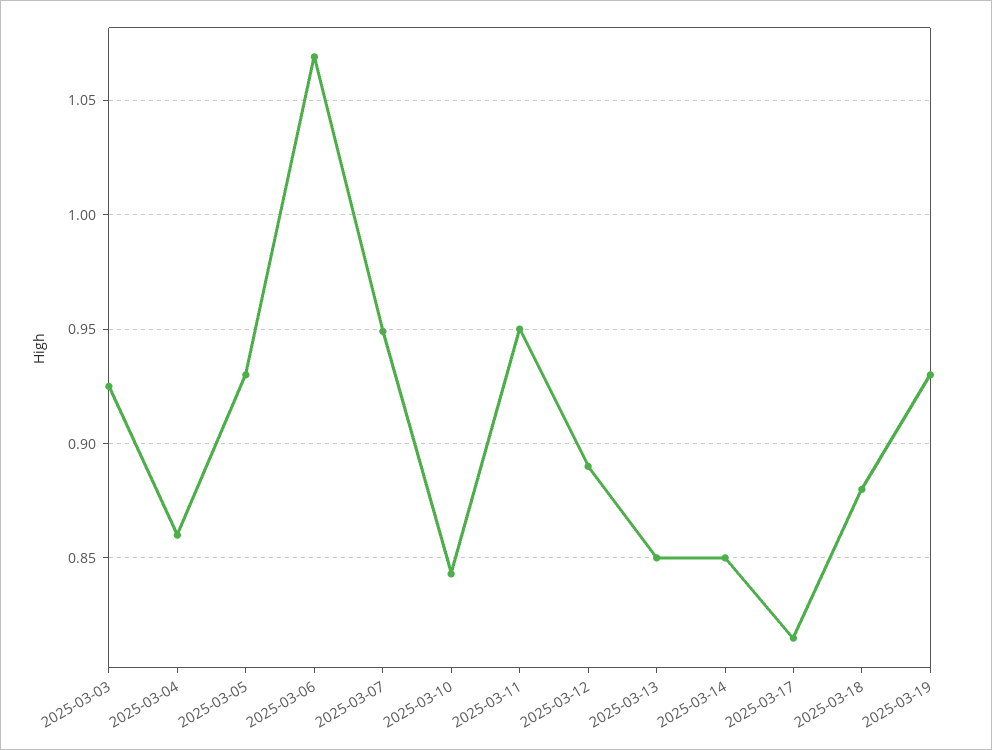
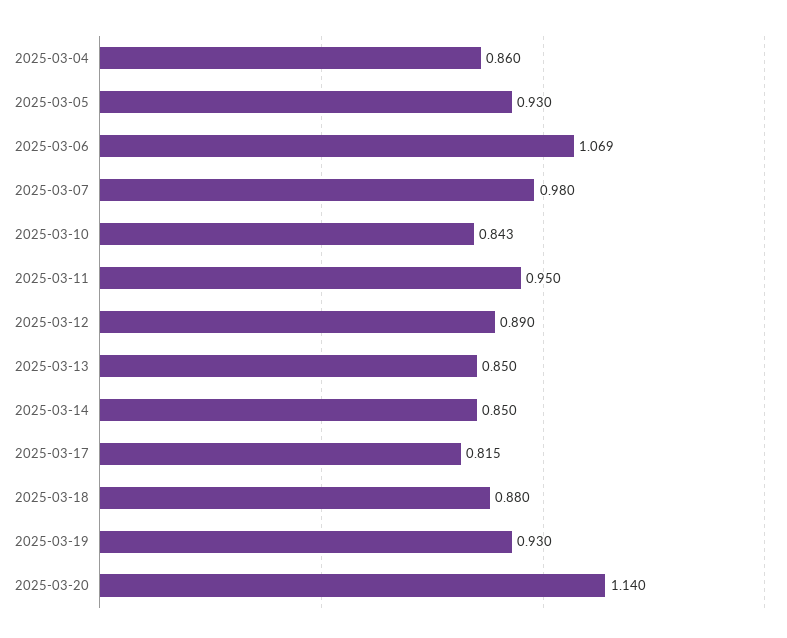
2025-03-03: 0.925 -> none
2025-03-07: 0.95 -> 0.98
2025-03-20: none -> 1.14

